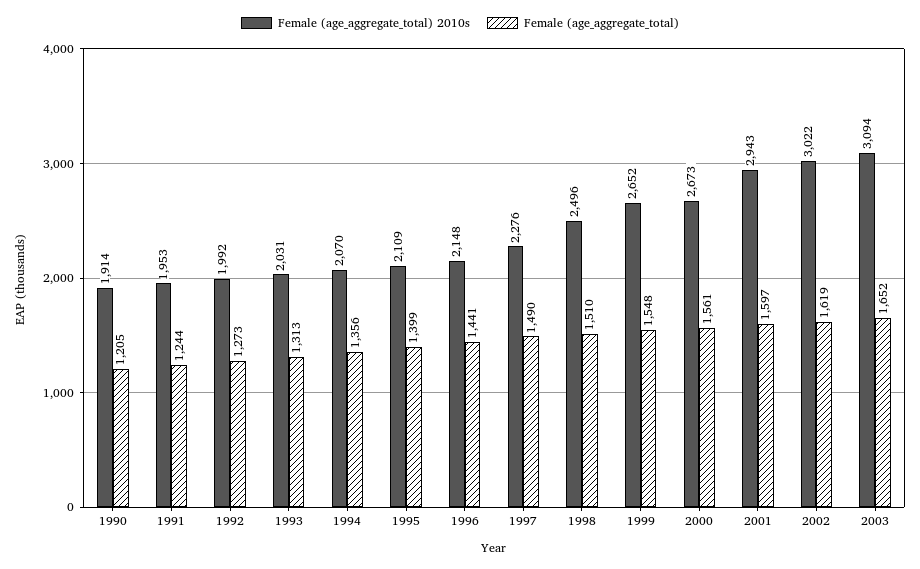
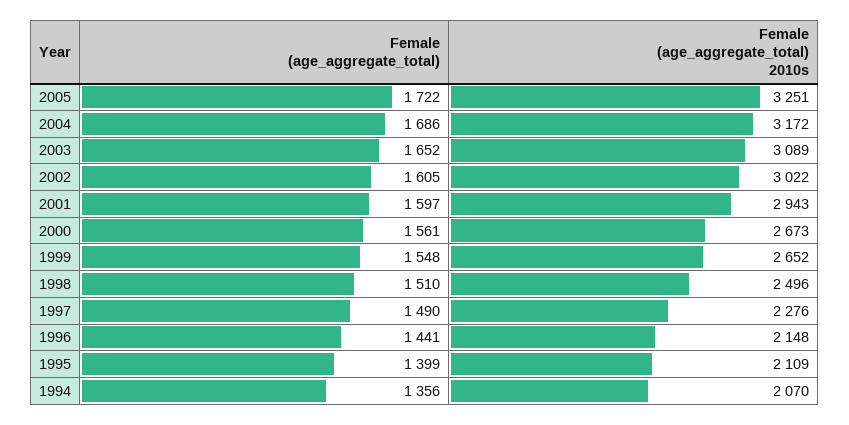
Female (age_aggregate_total) 2010s, 1990: 1914 -> none
Female (age_aggregate_total), 1990: 1205 -> none
Female (age_aggregate_total) 2010s, 1991: 1953 -> none
Female (age_aggregate_total), 1991: 1244 -> none
Female (age_aggregate_total) 2010s, 1992: 1992 -> none
Female (age_aggregate_total), 1992: 1273 -> none
Female (age_aggregate_total) 2010s, 1993: 2031 -> none
Female (age_aggregate_total), 1993: 1313 -> none
Female (age_aggregate_total), 2002: 1619 -> 1605
Female (age_aggregate_total) 2010s, 2003: 3094 -> 3089
Female (age_aggregate_total), 2005: none -> 1722
Female (age_aggregate_total) 2010s, 2005: none -> 3251
Female (age_aggregate_total), 2004: none -> 1686
Female (age_aggregate_total) 2010s, 2004: none -> 3172

